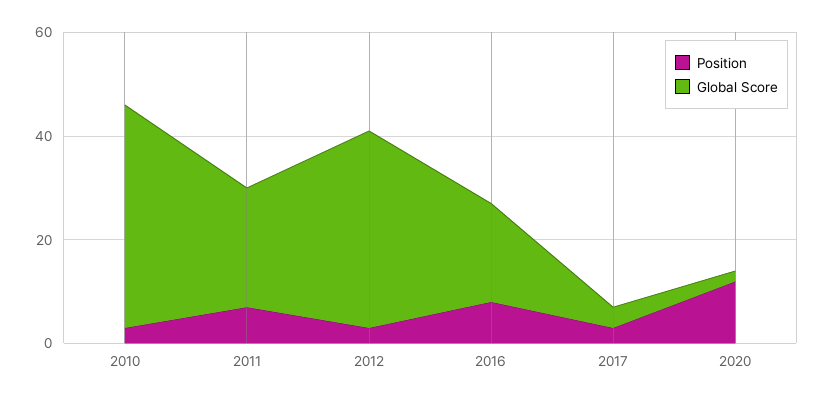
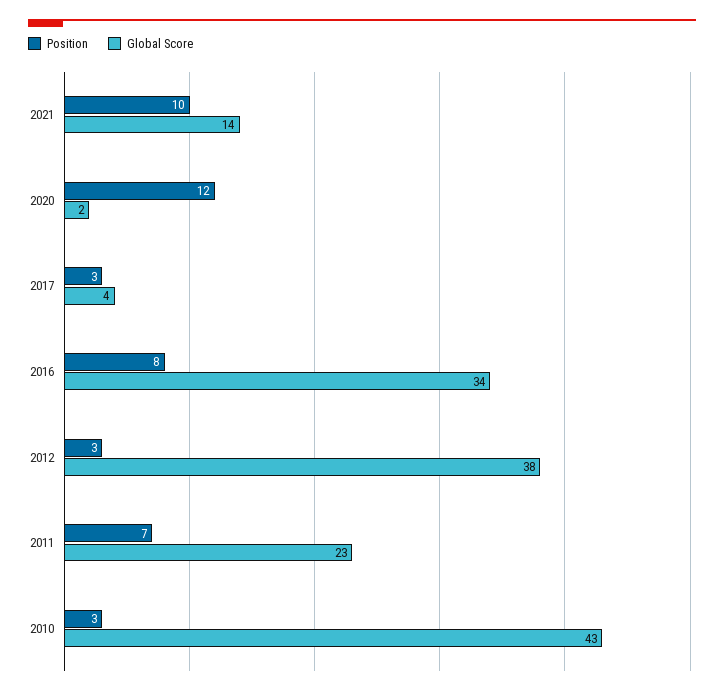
Global Score, 2016: 20 -> 34
Position, 2021: none -> 10
Global Score, 2021: none -> 14

